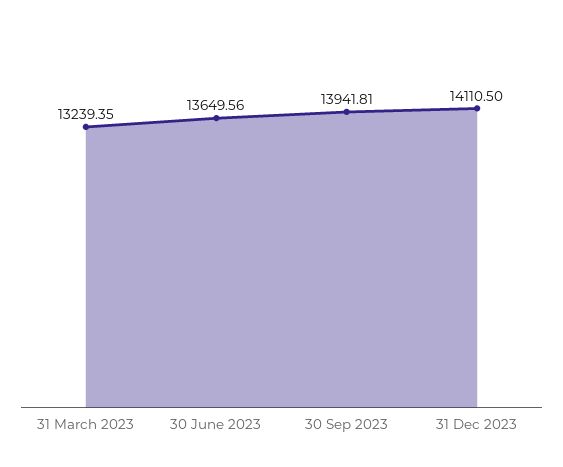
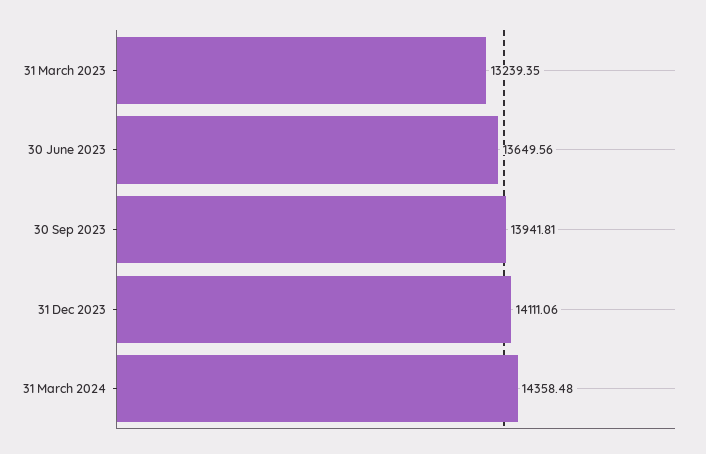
31 Dec 2023: 14110.5 -> 14111.06
31 March 2024: none -> 14358.48

